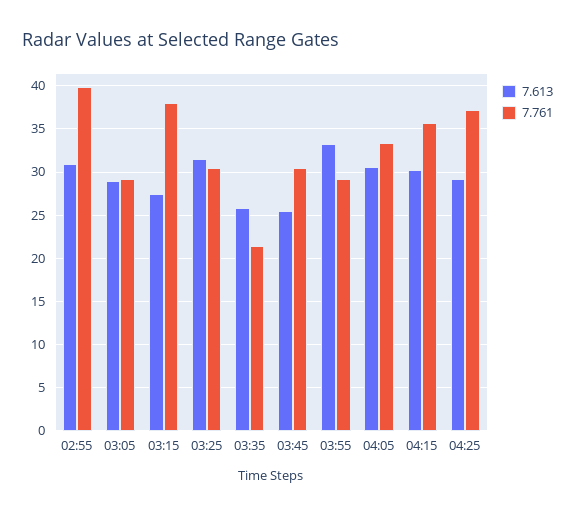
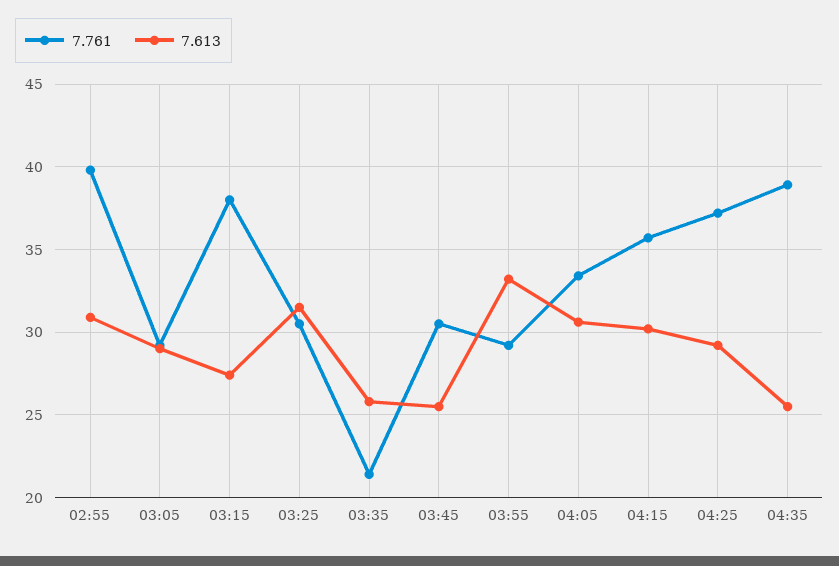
7.761, 04:35: none -> 39
7.613, 04:35: none -> 25.5

